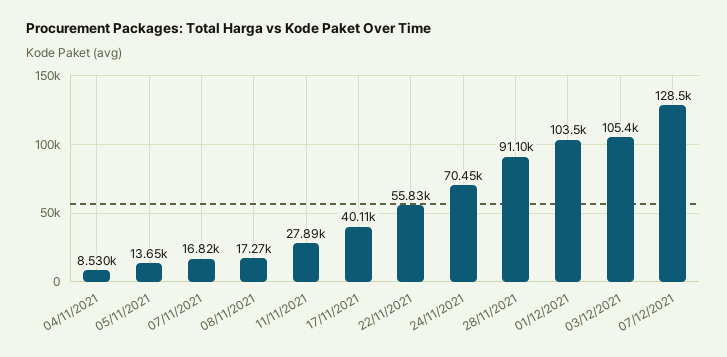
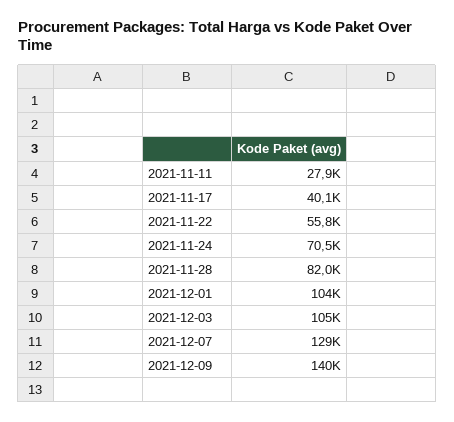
04/11/2021: 8530 -> none
05/11/2021: 13650 -> none
07/11/2021: 16820 -> none
08/11/2021: 17270 -> none
28/11/2021: 91100 -> 82000
2021-12-09: none -> 140000

